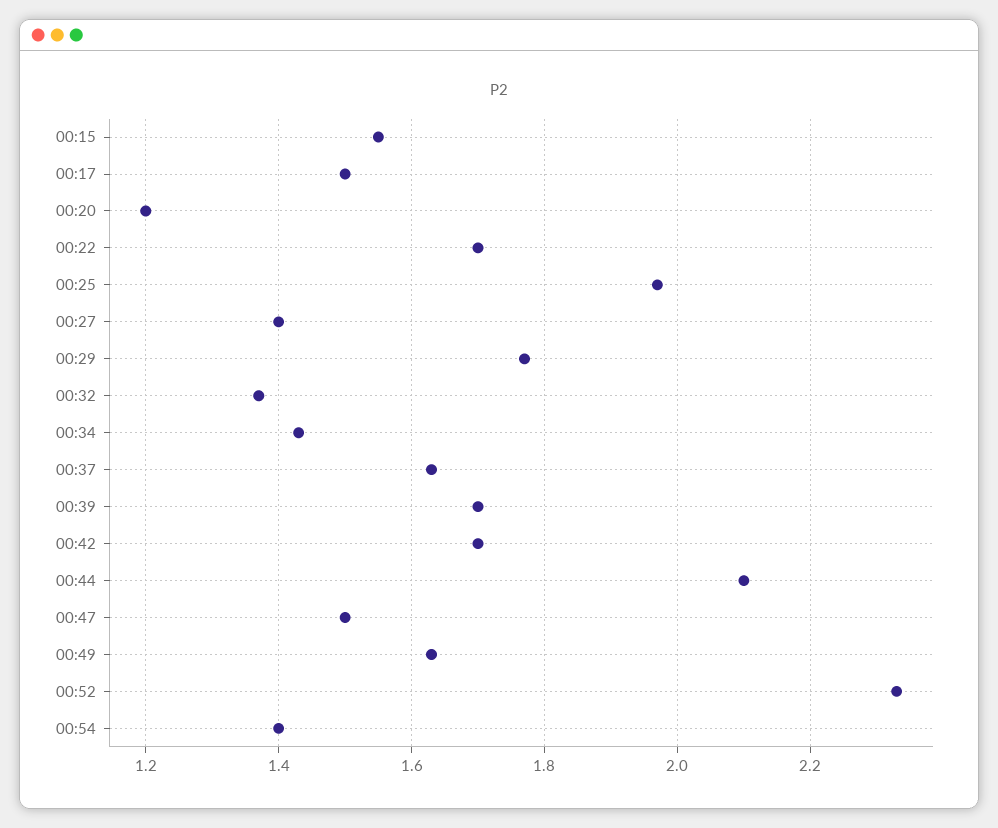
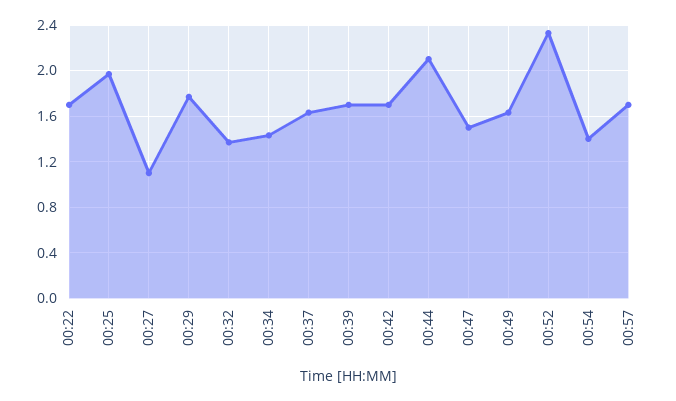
00:15: 1.55 -> none
00:17: 1.5 -> none
00:20: 1.2 -> none
00:27: 1.4 -> 1.1
00:57: none -> 1.7

